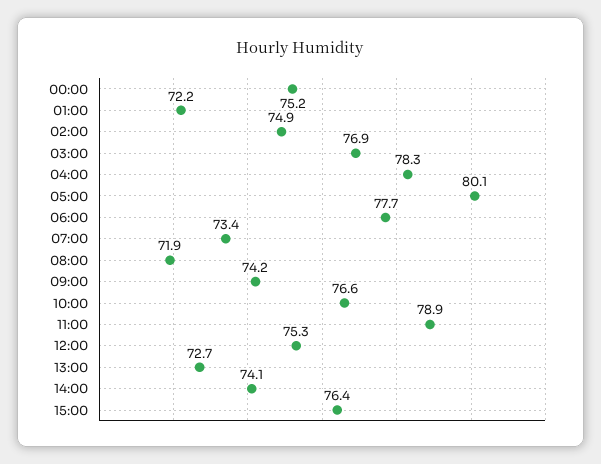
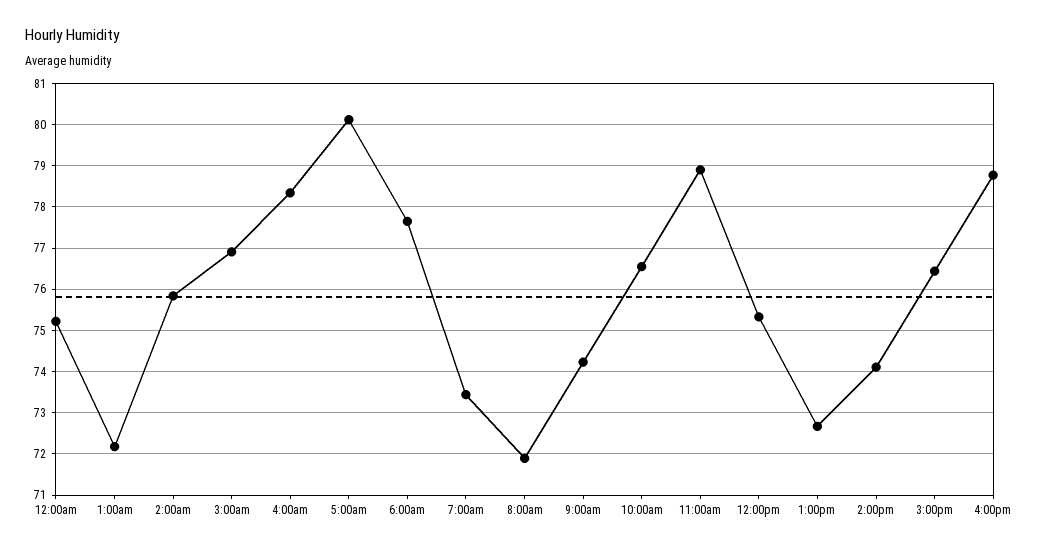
02:00: 74.9 -> 75.8
4:00pm: none -> 78.8

